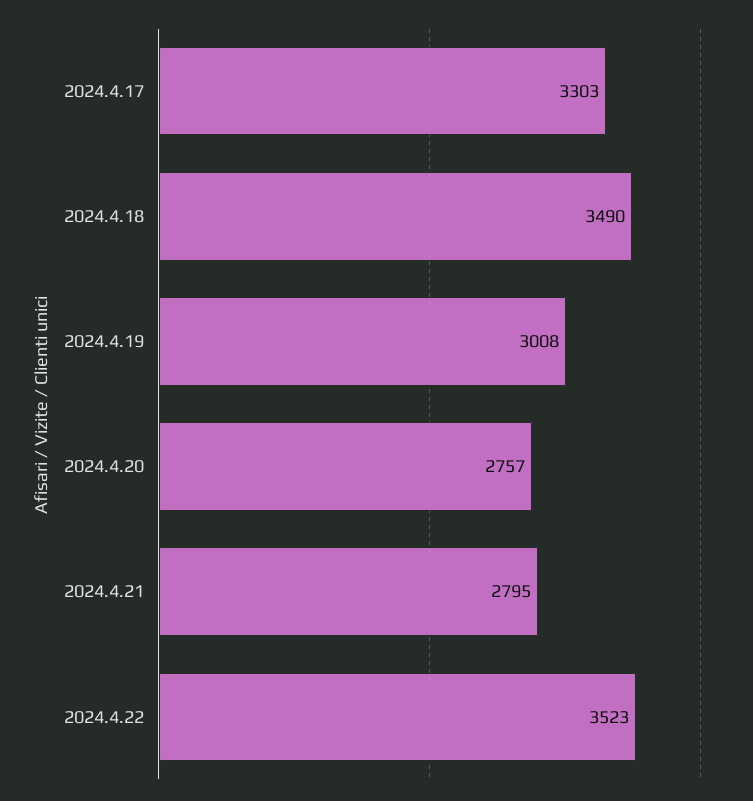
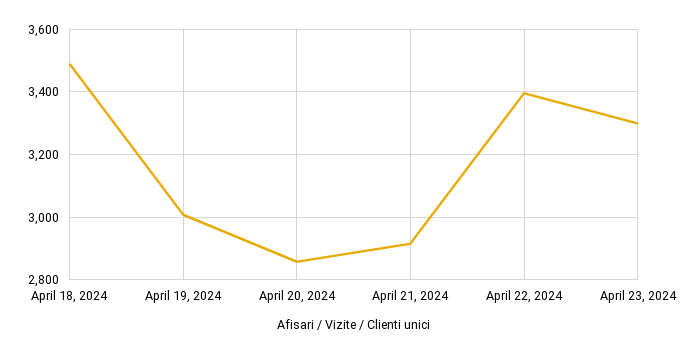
2024.4.17: 3303 -> none
2024.4.20: 2757 -> 2860
2024.4.21: 2795 -> 2920
2024.4.22: 3523 -> 3400
April 23, 2024: none -> 3300

